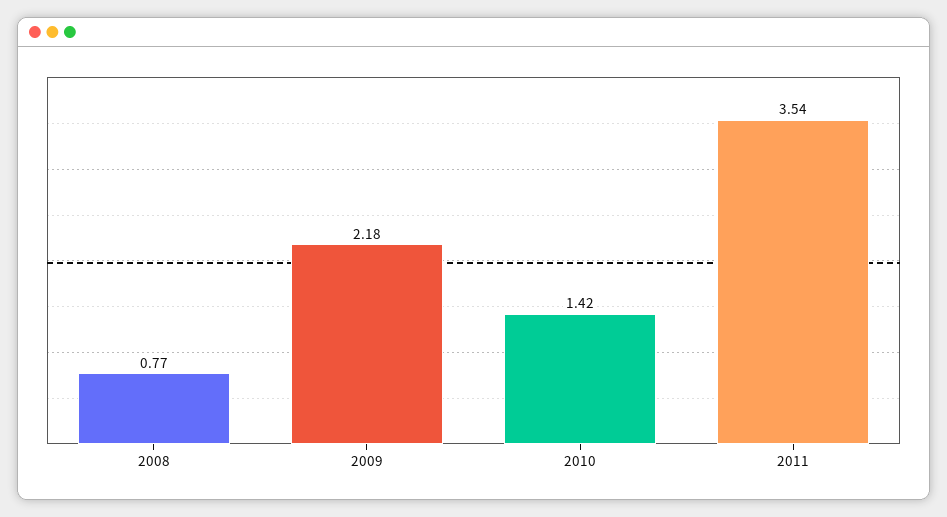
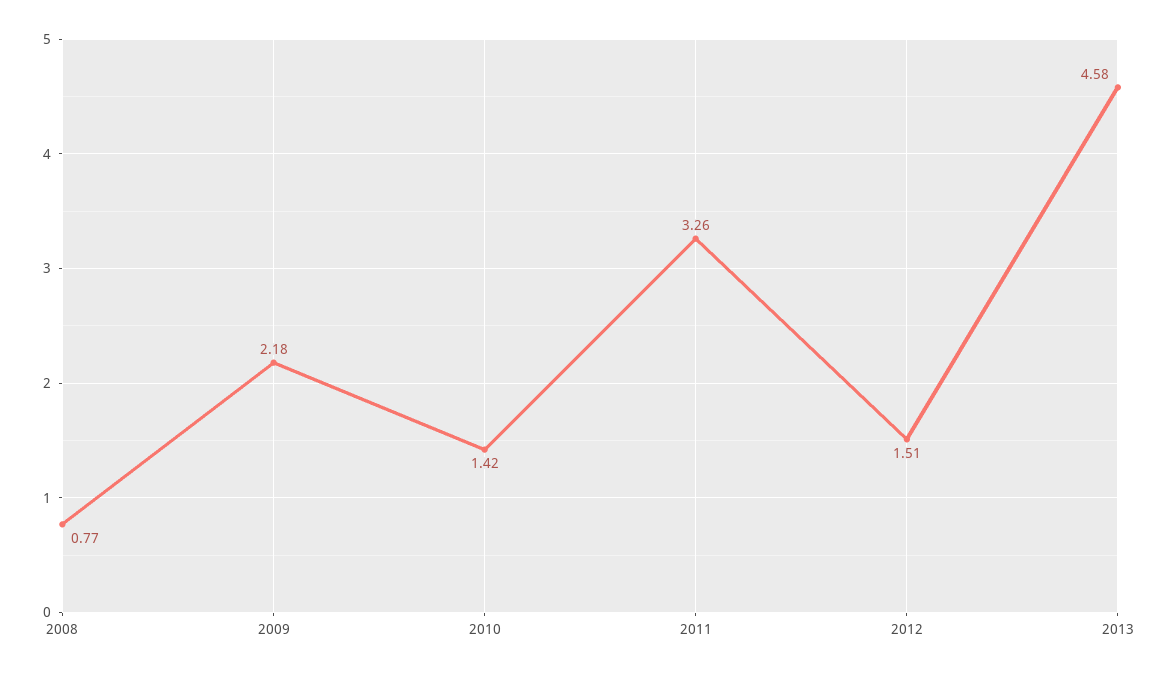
2011: 3.54 -> 3.26
2012: none -> 1.51
2013: none -> 4.58

